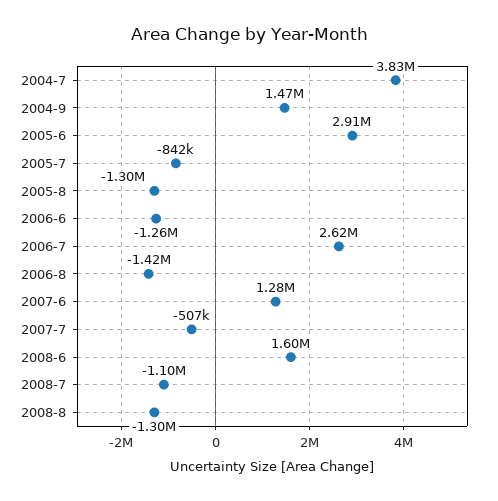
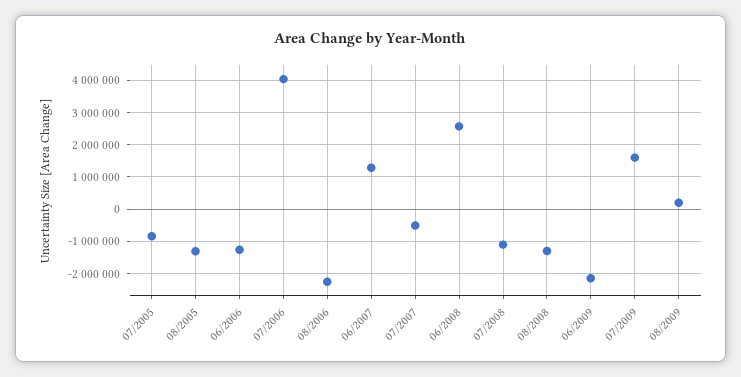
2004-7: 3830000 -> none
2004-9: 1470000 -> none
2005-6: 2910000 -> none
2006-7: 2620000 -> 4000000
2006-8: -1420000 -> -2200000
2008-6: 1600000 -> 2600000
06/2009: none -> -2200000
07/2009: none -> 1600000
08/2009: none -> 200000

